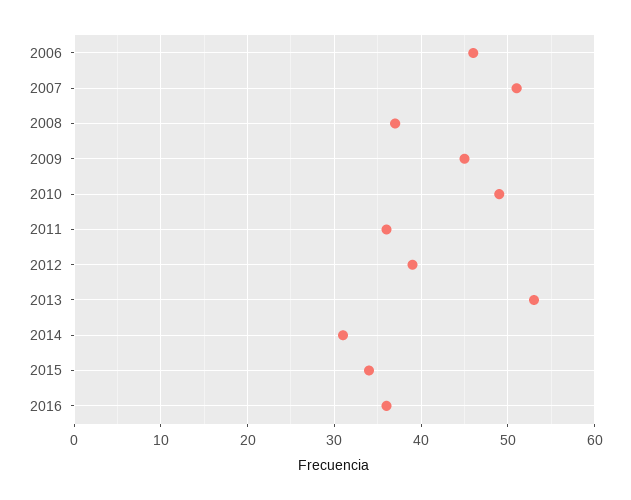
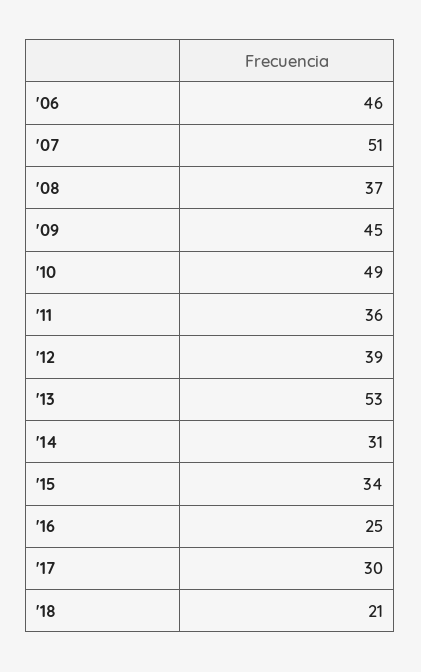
2016: 36 -> 25
'17: none -> 30
'18: none -> 21

